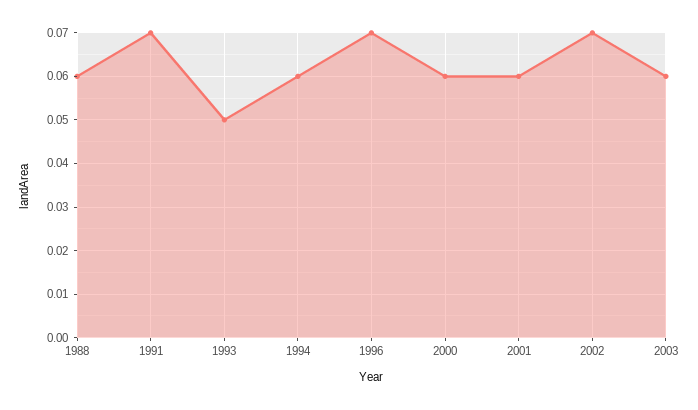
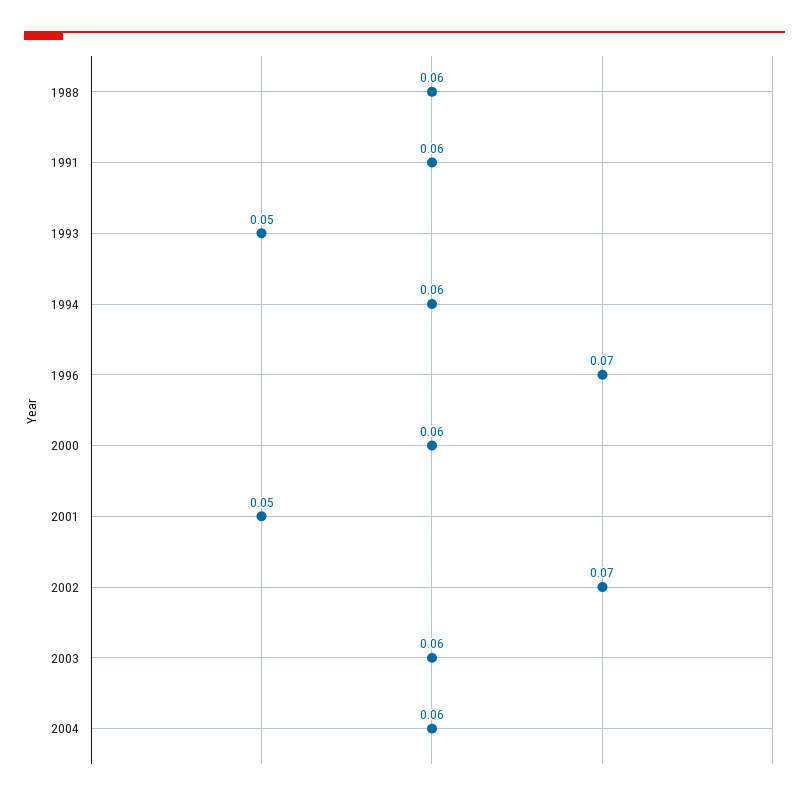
1991: 0.07 -> 0.06
2001: 0.06 -> 0.05
2004: none -> 0.06

